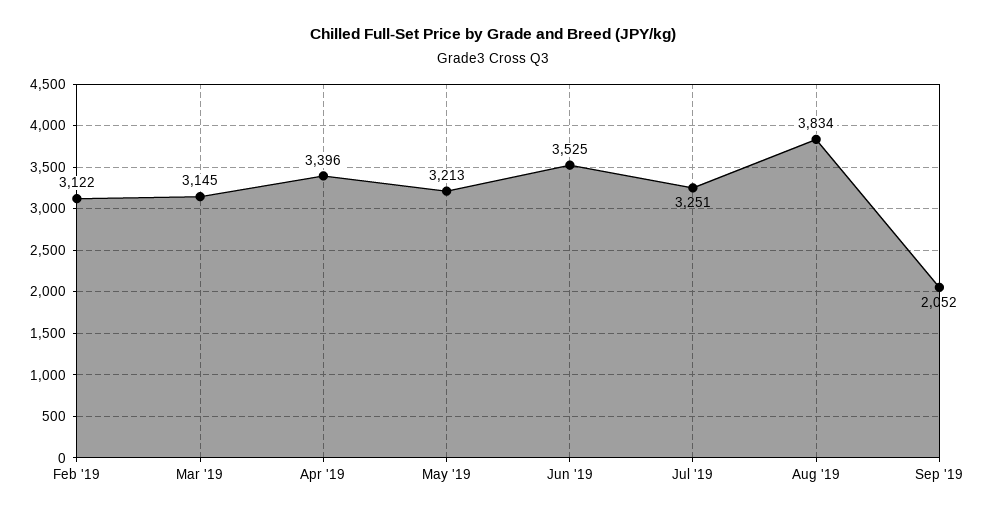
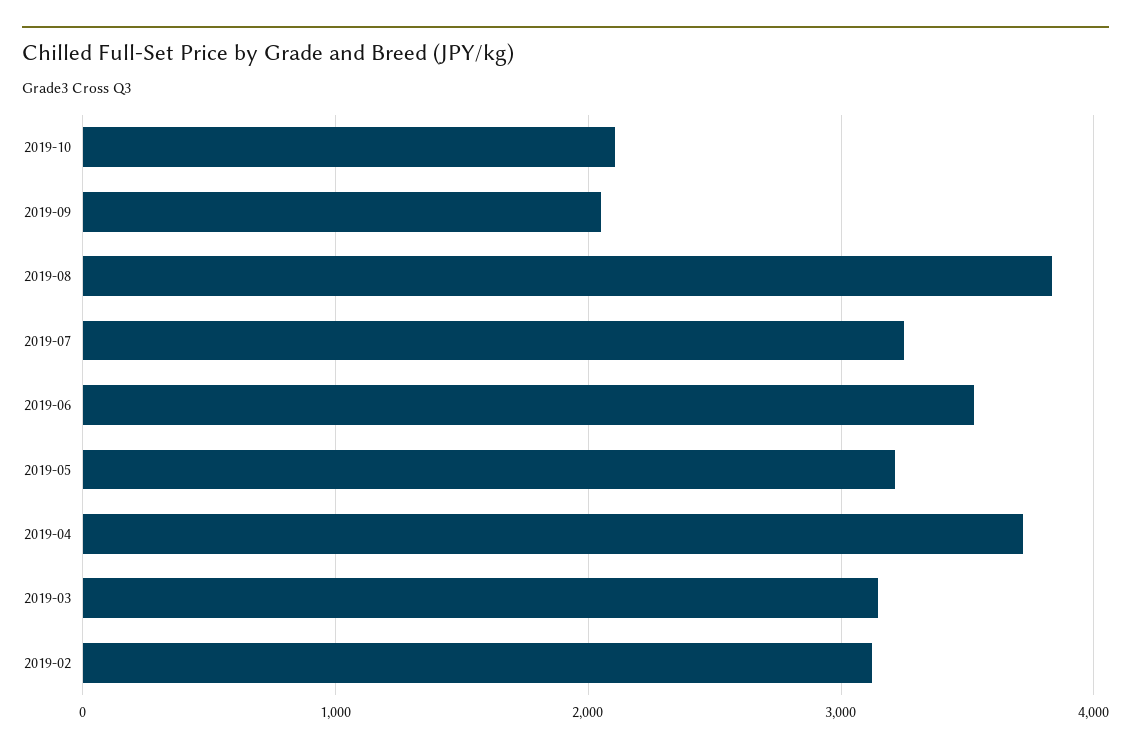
Apr '19: 3396 -> 3700
2019-10: none -> 2100

